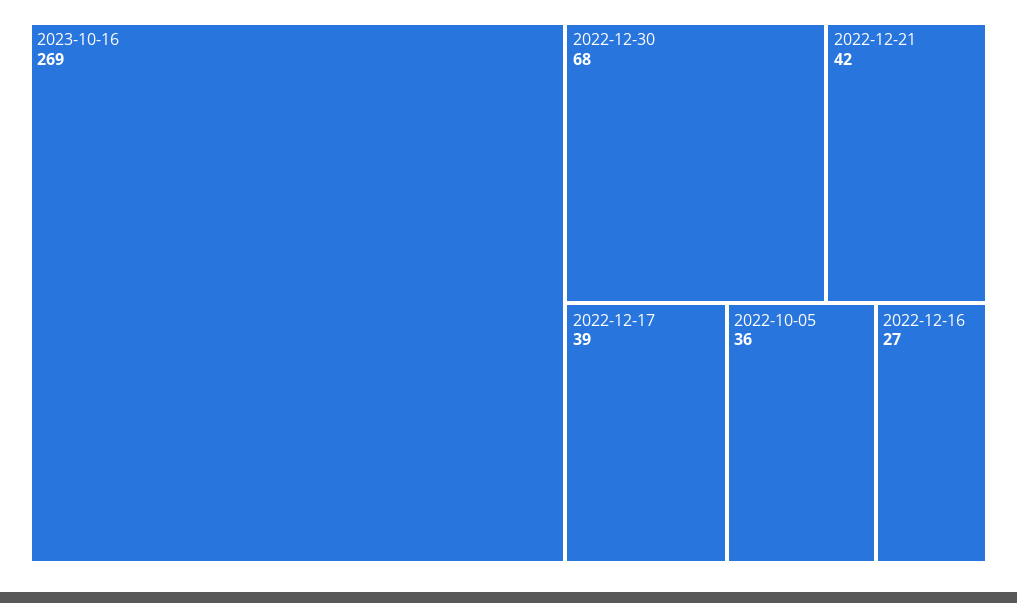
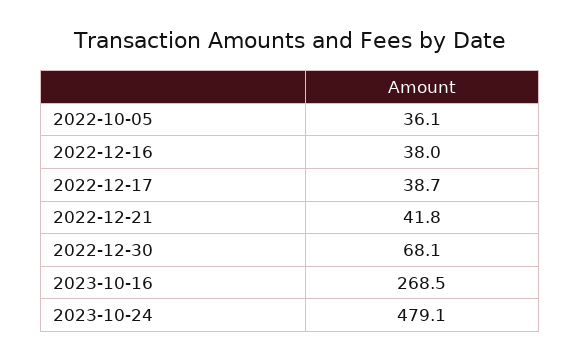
2022-12-16: 27 -> 38
2023-10-24: none -> 479.1

